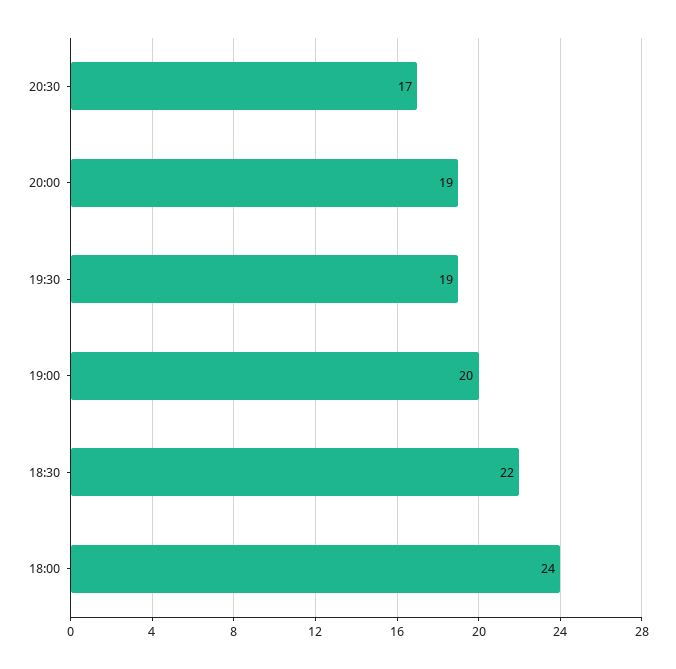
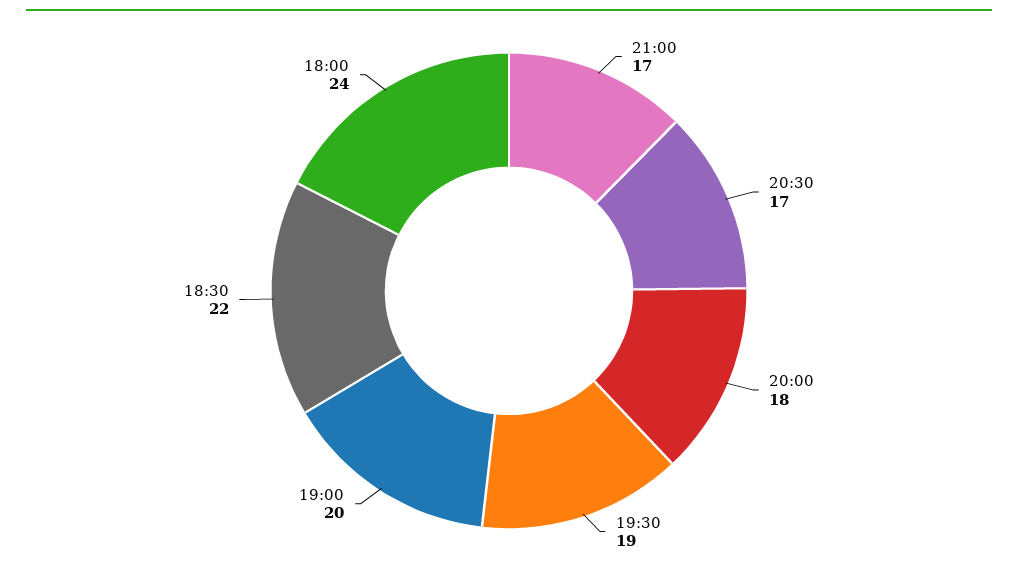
20:00: 19 -> 18
21:00: none -> 17

